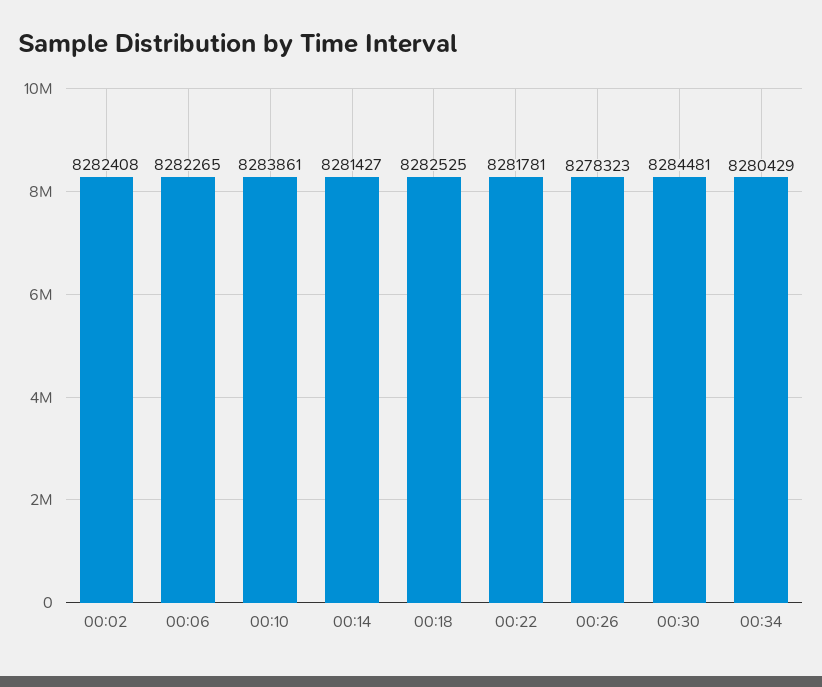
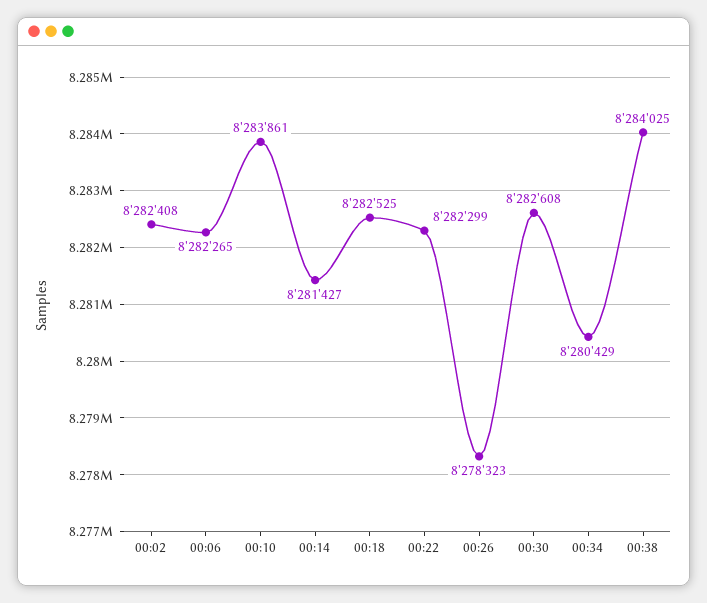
00:22: 8281781 -> 8282299
00:30: 8284481 -> 8282608
00:38: none -> 8284025

